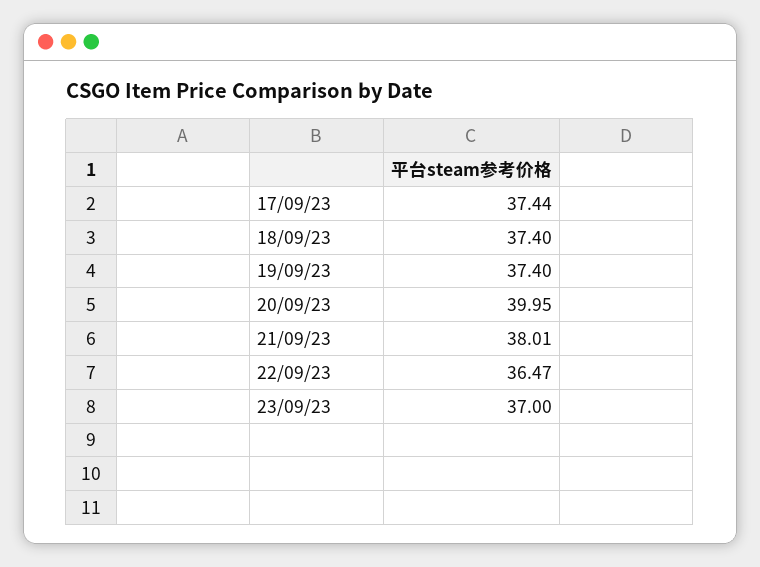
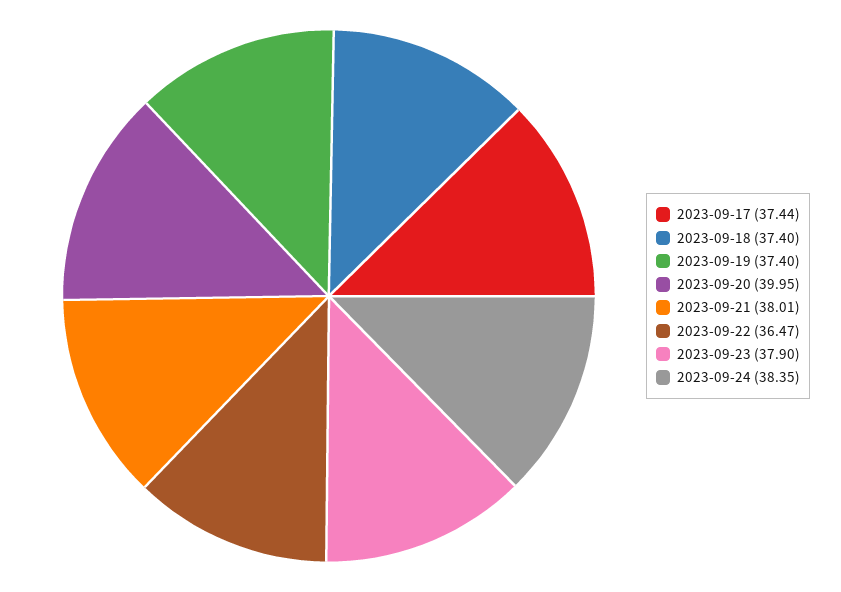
23/09/23: 37 -> 37.9
2023-09-24: none -> 38.35

